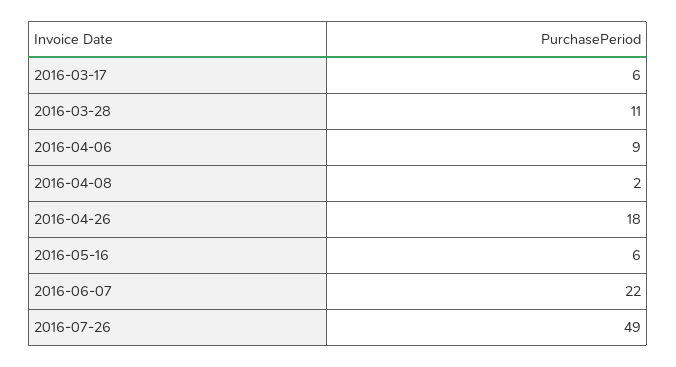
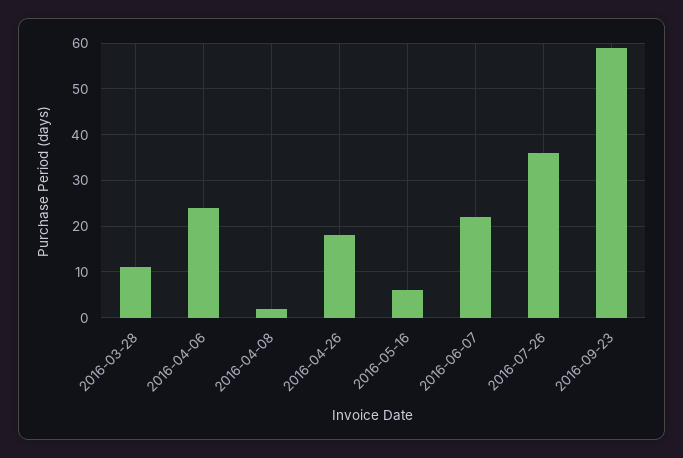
2016-03-17: 6 -> none
2016-04-06: 9 -> 25
2016-07-26: 49 -> 35
2016-09-23: none -> 60

